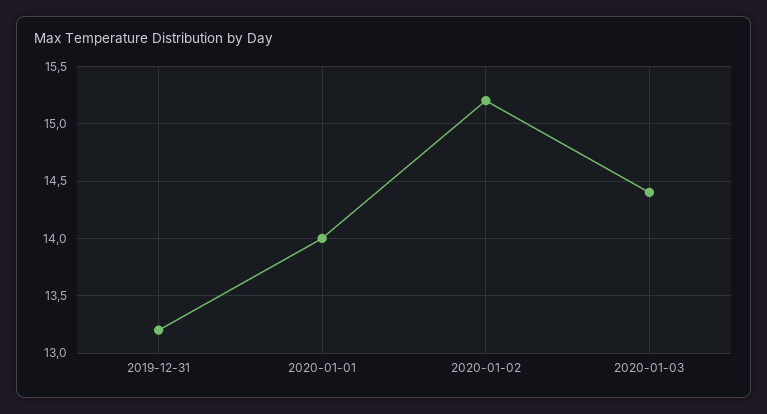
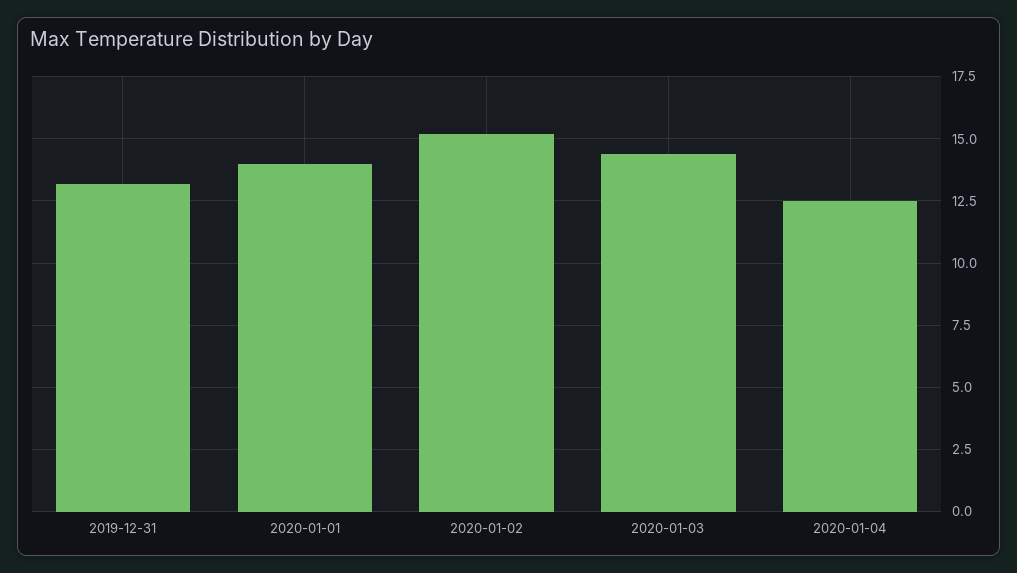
2020-01-04: none -> 12.5

